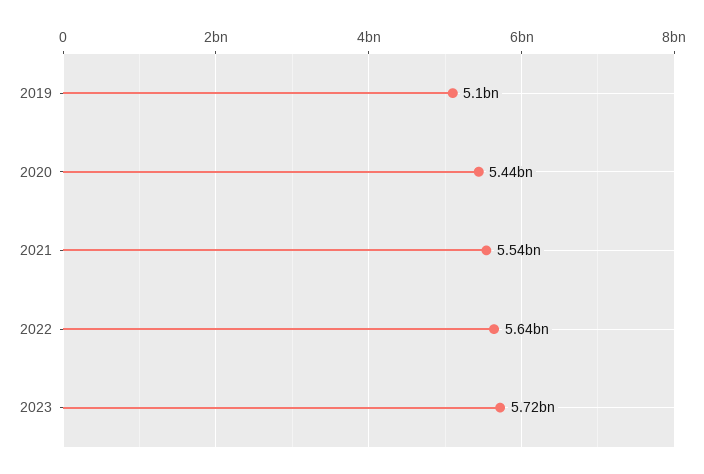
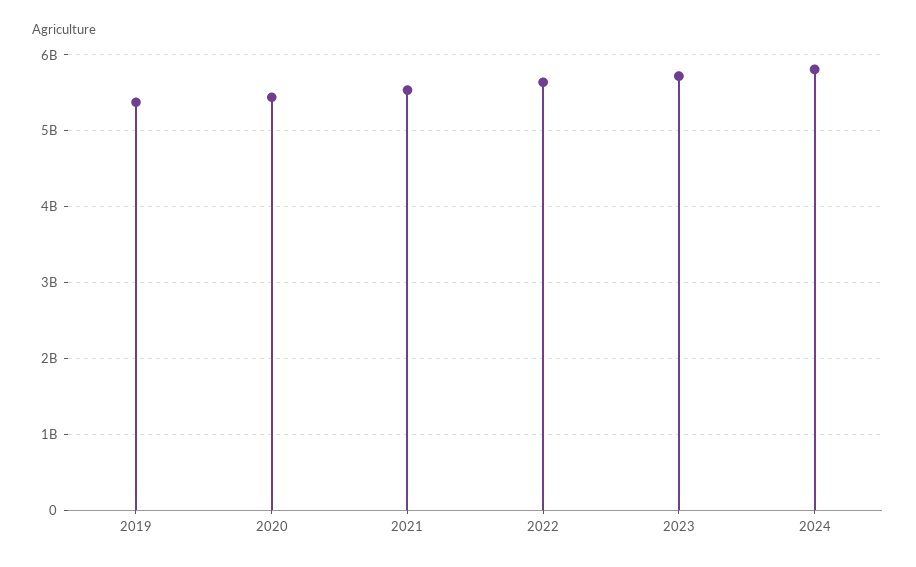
2019: 5100000000 -> 5400000000
2024: none -> 5800000000

